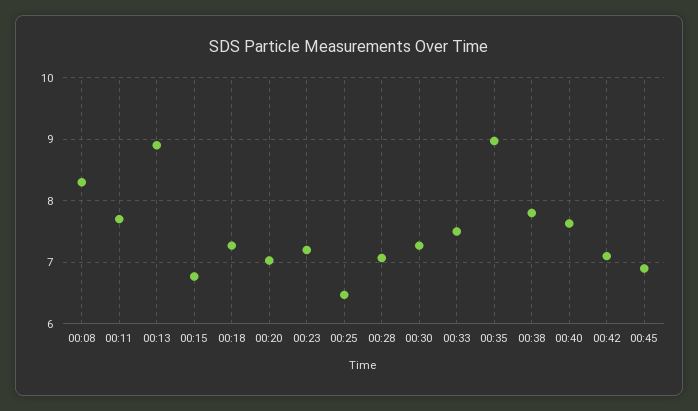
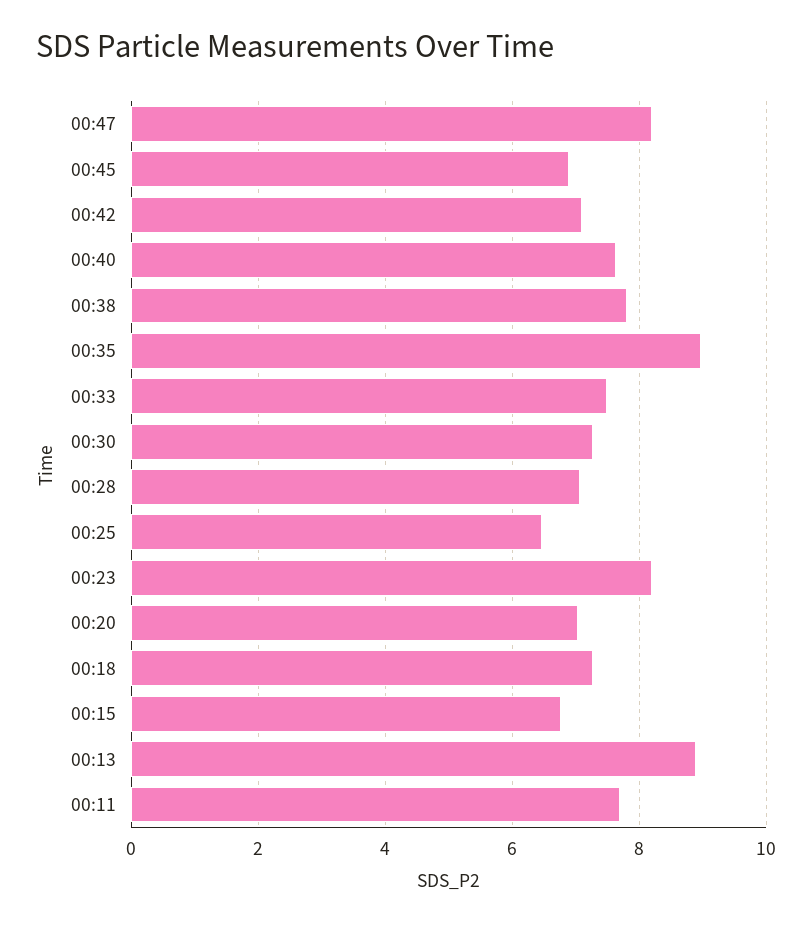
00:08: 8.3 -> none
00:23: 7.2 -> 8.2
00:47: none -> 8.2

